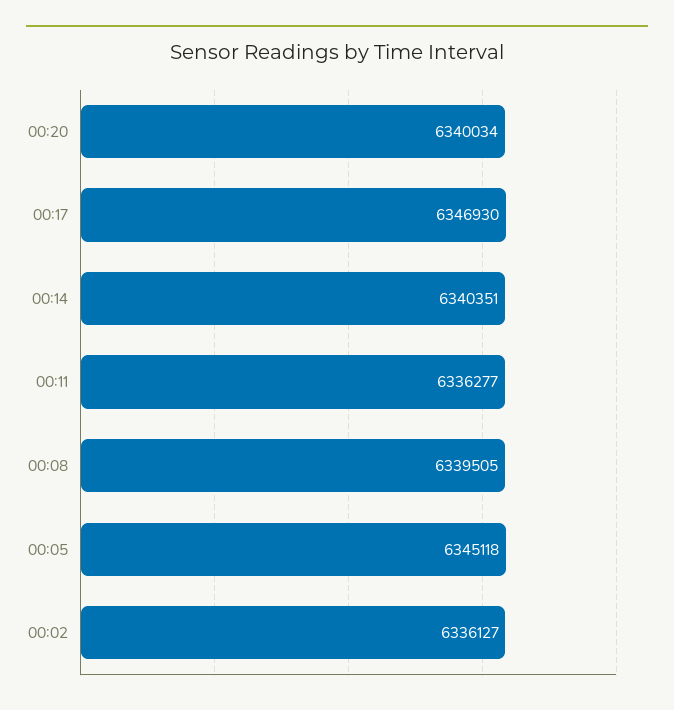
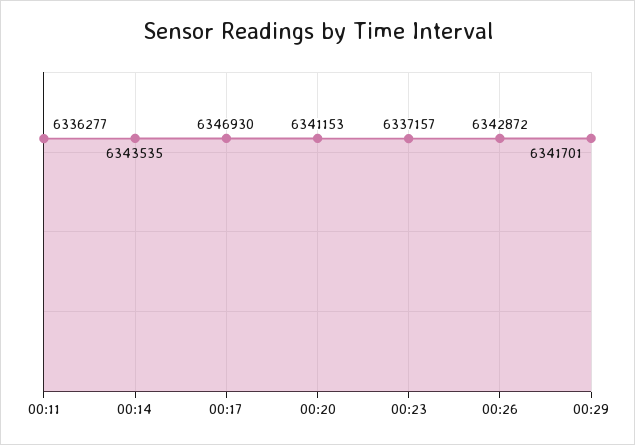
00:20: 6340034 -> 6341153
00:14: 6340351 -> 6343535
00:08: 6339505 -> none
00:05: 6345118 -> none
00:02: 6336127 -> none
00:23: none -> 6337157
00:26: none -> 6342872
00:29: none -> 6341701

